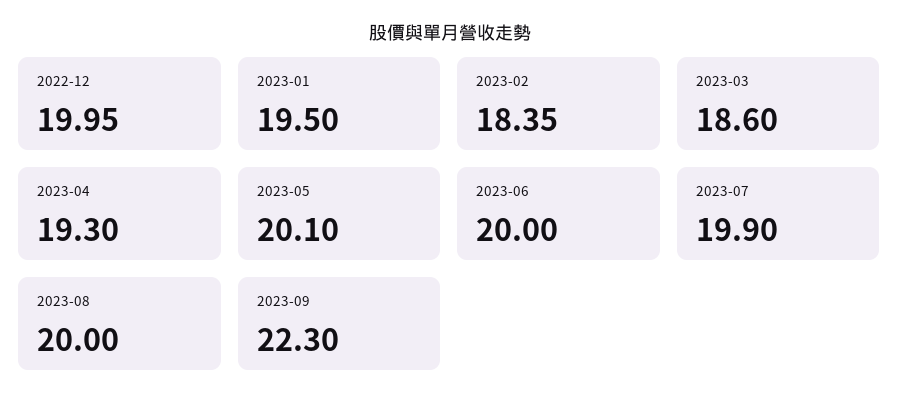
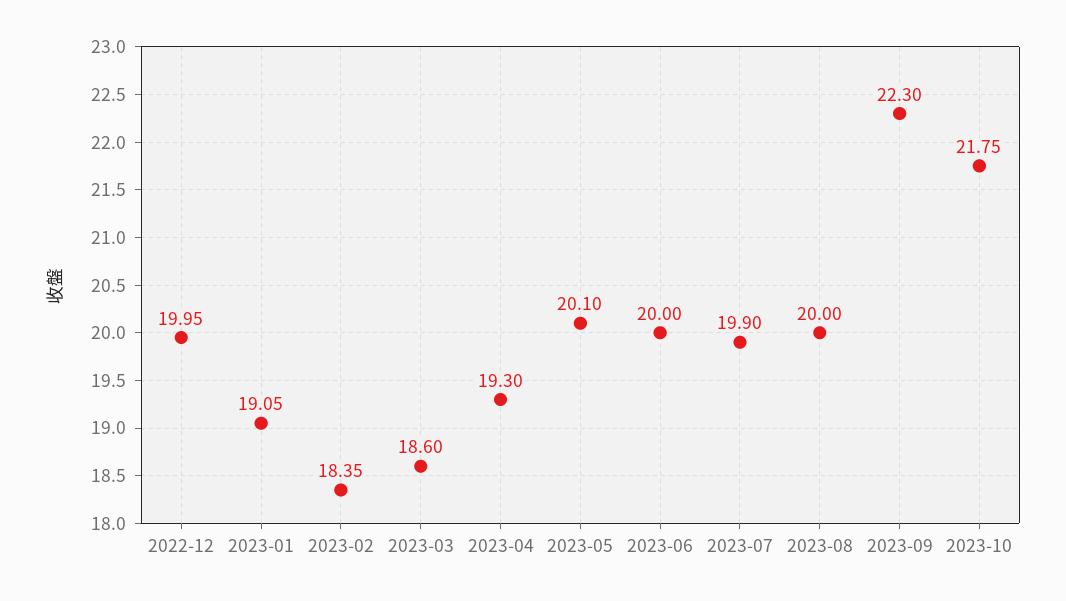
2023-01: 19.5 -> 19.05
2023-10: none -> 21.75

